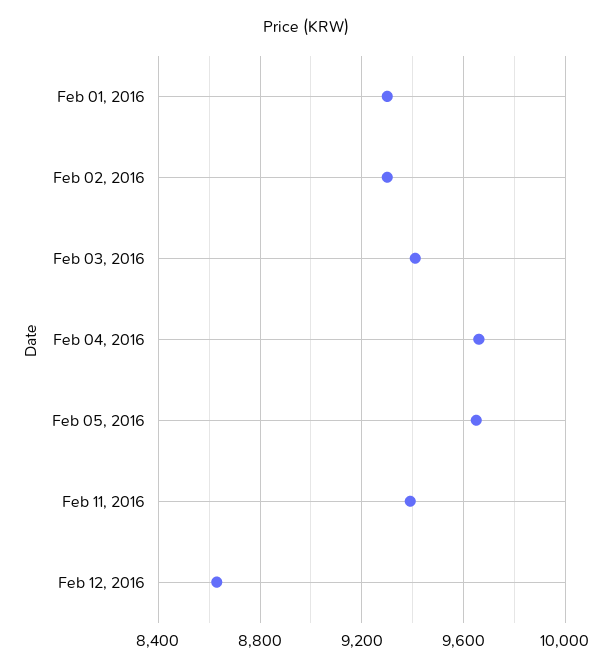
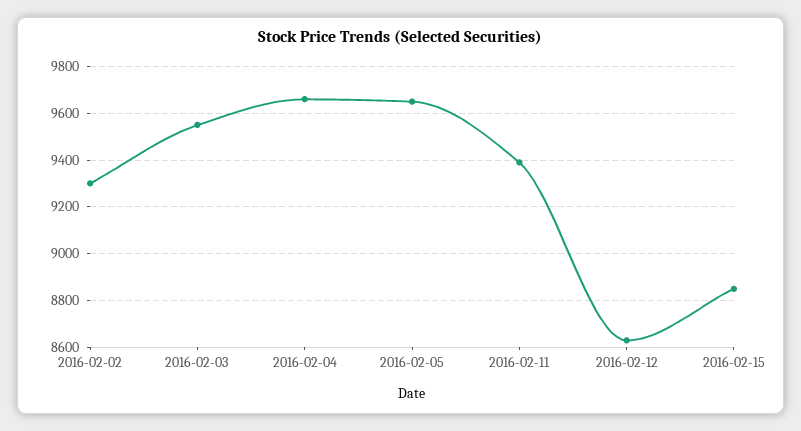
Feb 01, 2016: 9300 -> none
Feb 03, 2016: 9400 -> 9550
2016-02-15: none -> 8850

